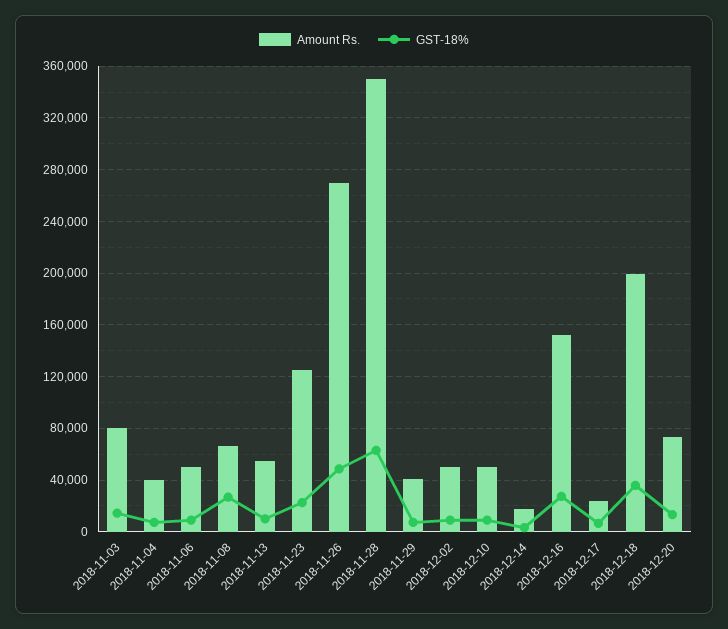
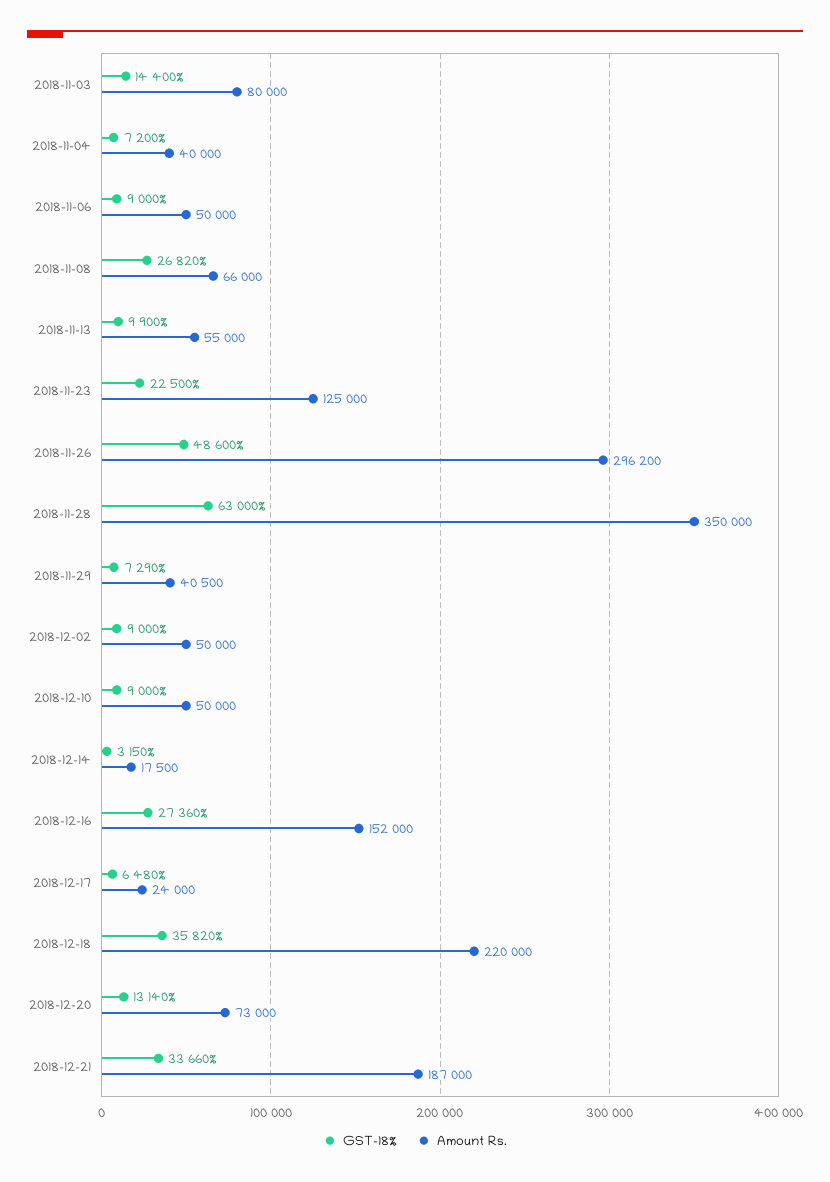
Amount Rs., 2018-11-26: 270000 -> 296200
Amount Rs., 2018-12-18: 200000 -> 220000
GST-18%, 2018-12-21: none -> 33660
Amount Rs., 2018-12-21: none -> 187000

